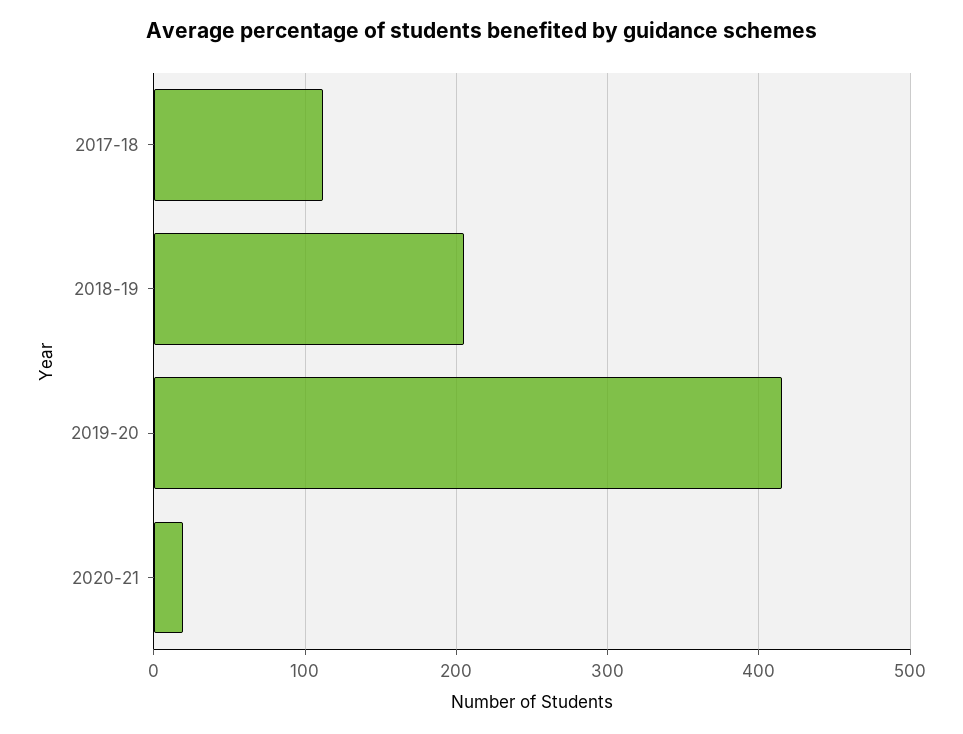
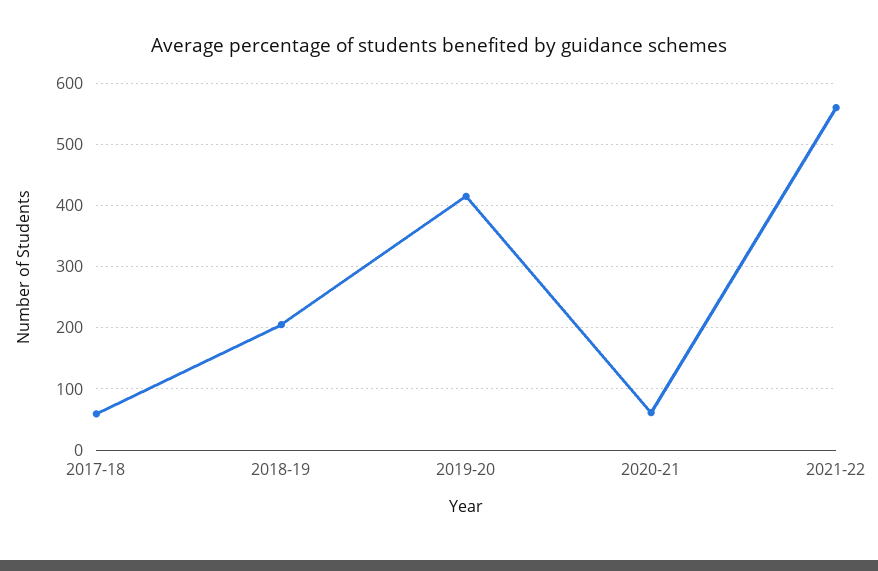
2017-18: 110 -> 60
2020-21: 20 -> 60
2021-22: none -> 560

